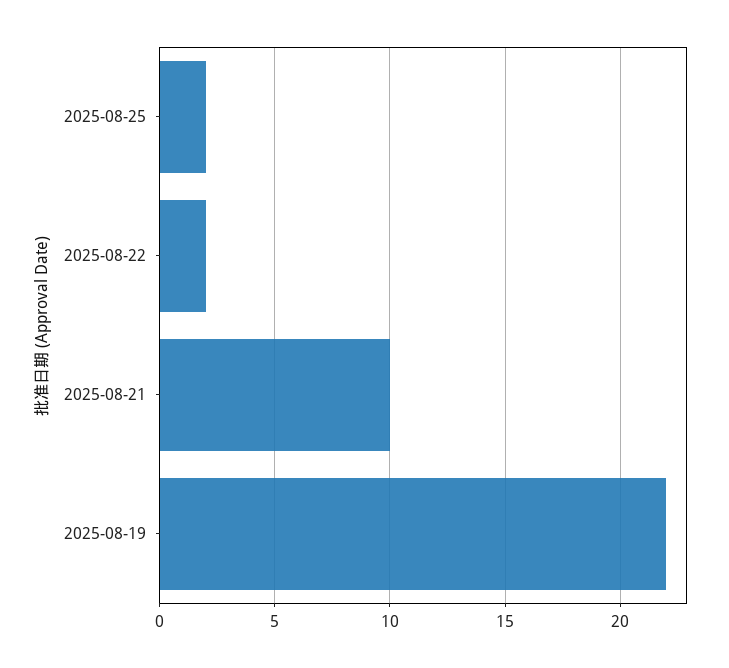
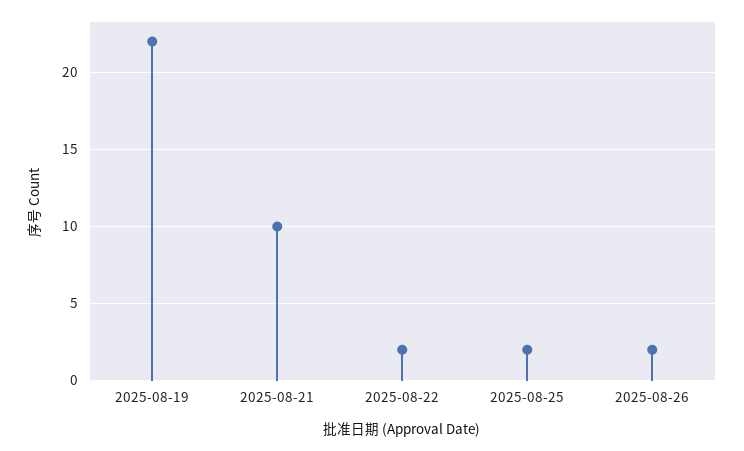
2025-08-26: none -> 2

